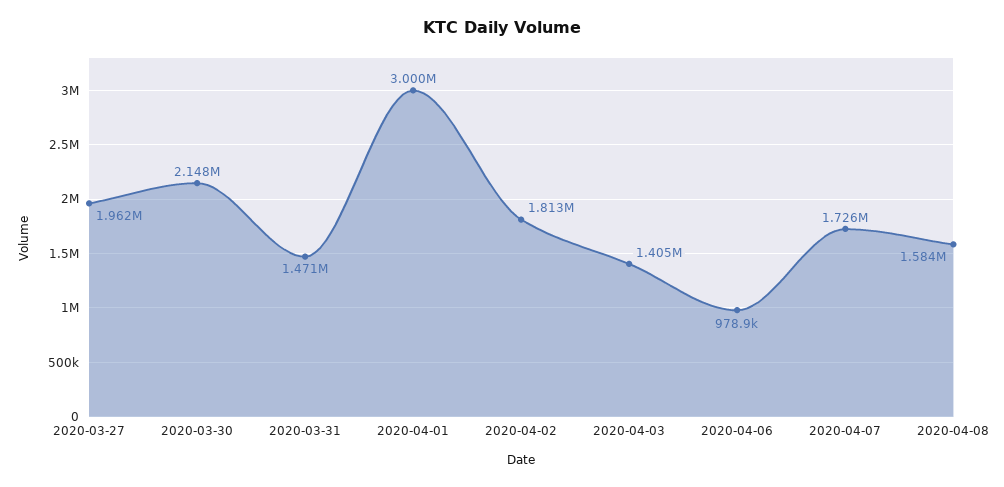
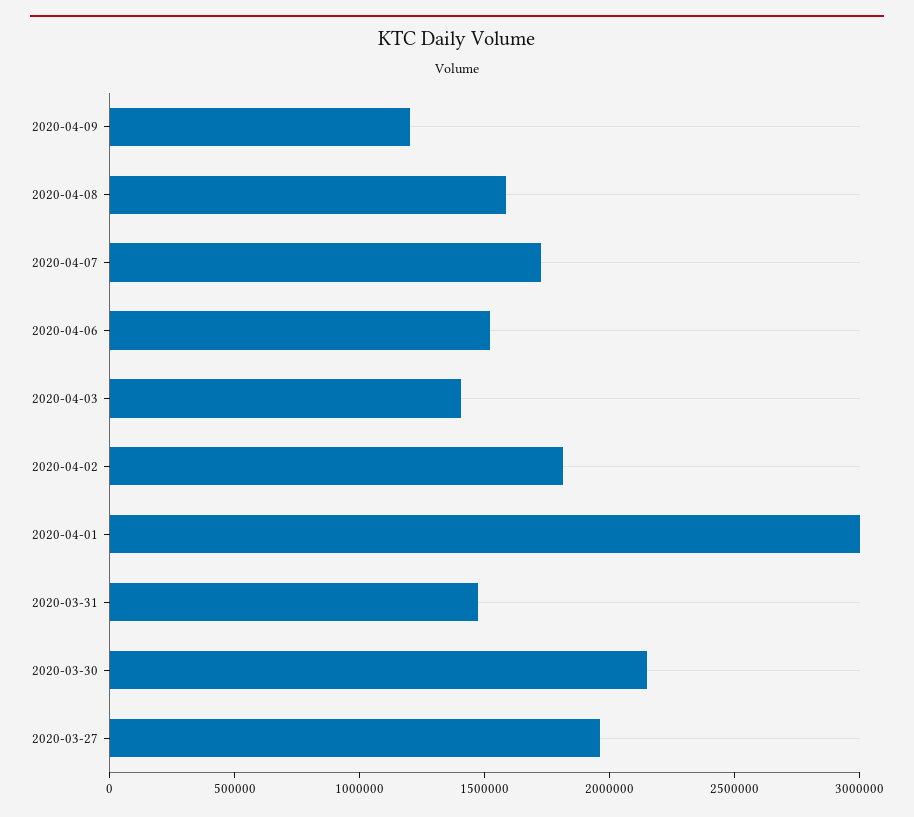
2020-04-06: 978900 -> 1500000
2020-04-09: none -> 1200000

